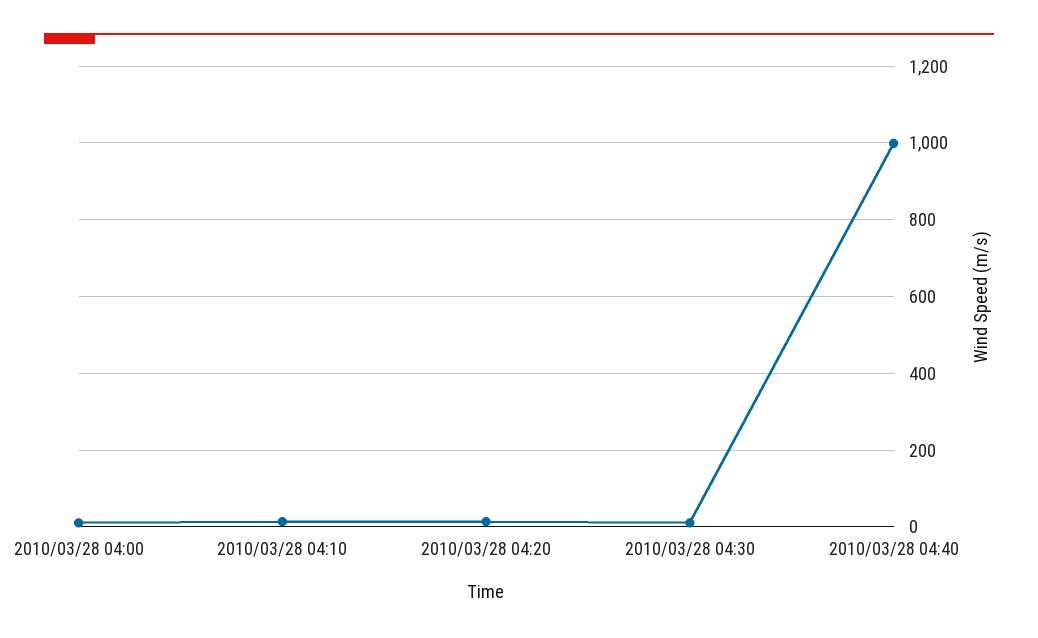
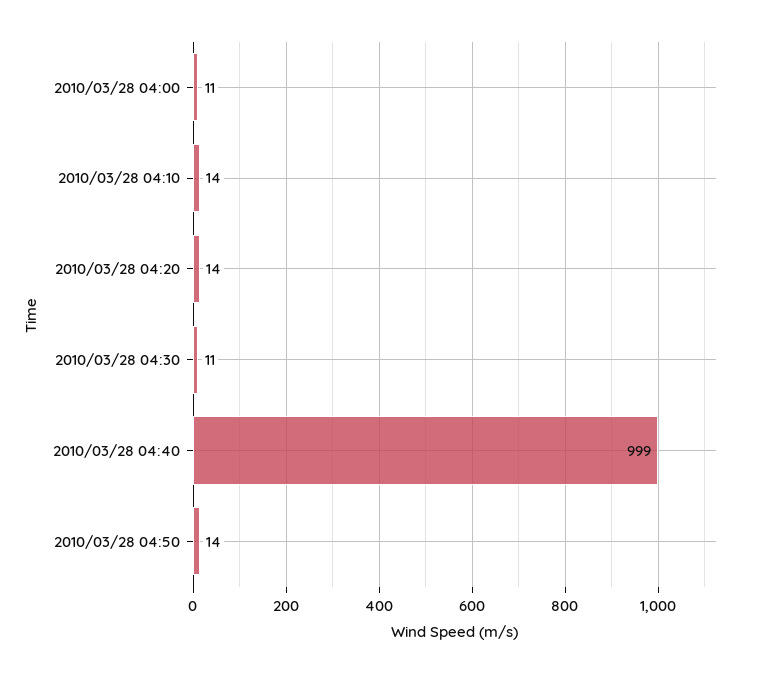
2010/03/28 04:50: none -> 14

